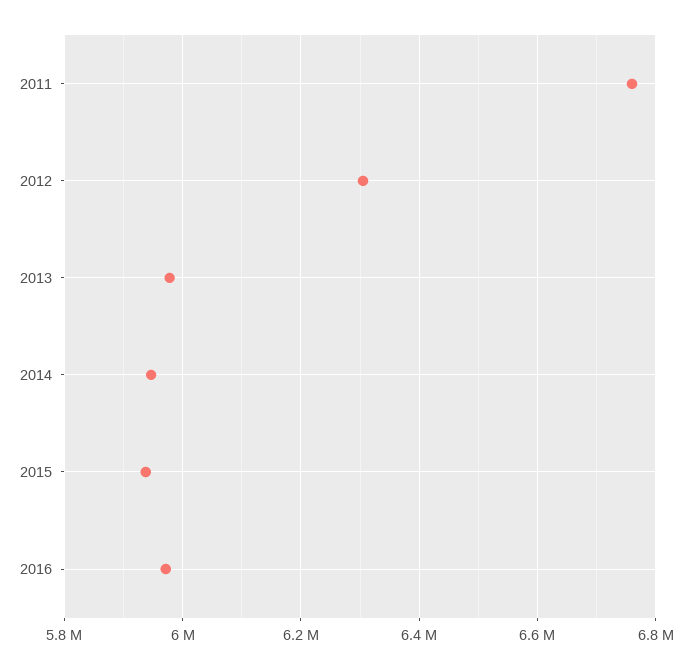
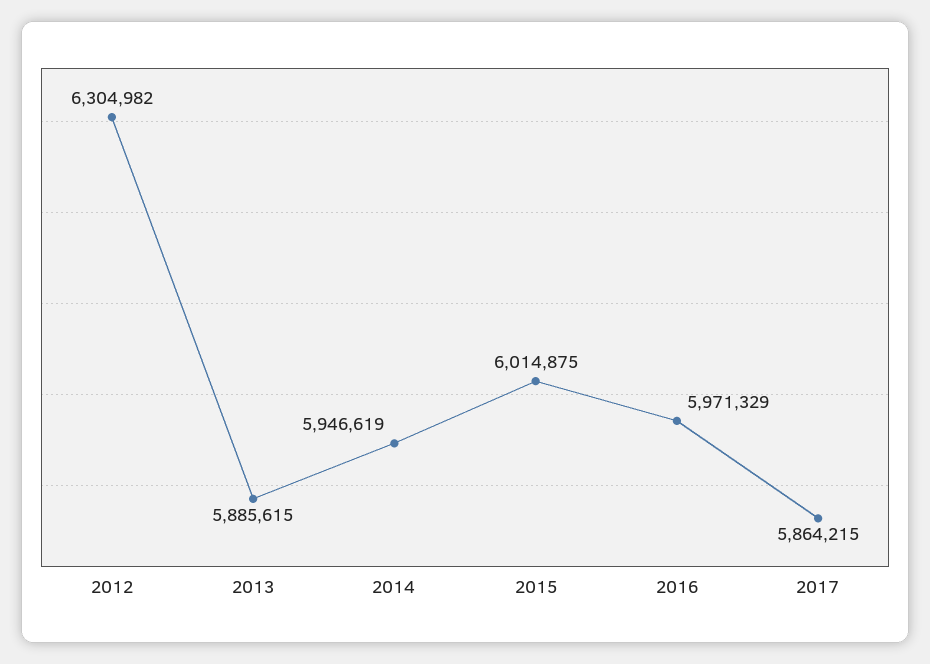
2011: 6760000 -> none
2013: 5980000 -> 5885615
2015: 5940000 -> 6014875
2017: none -> 5864215

